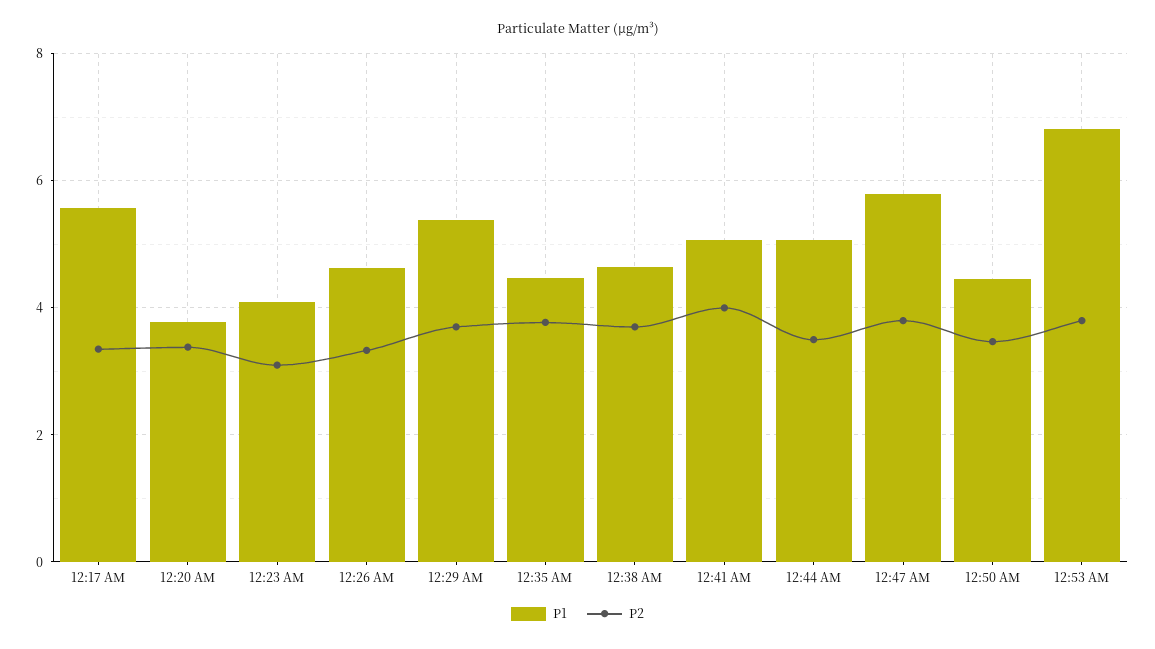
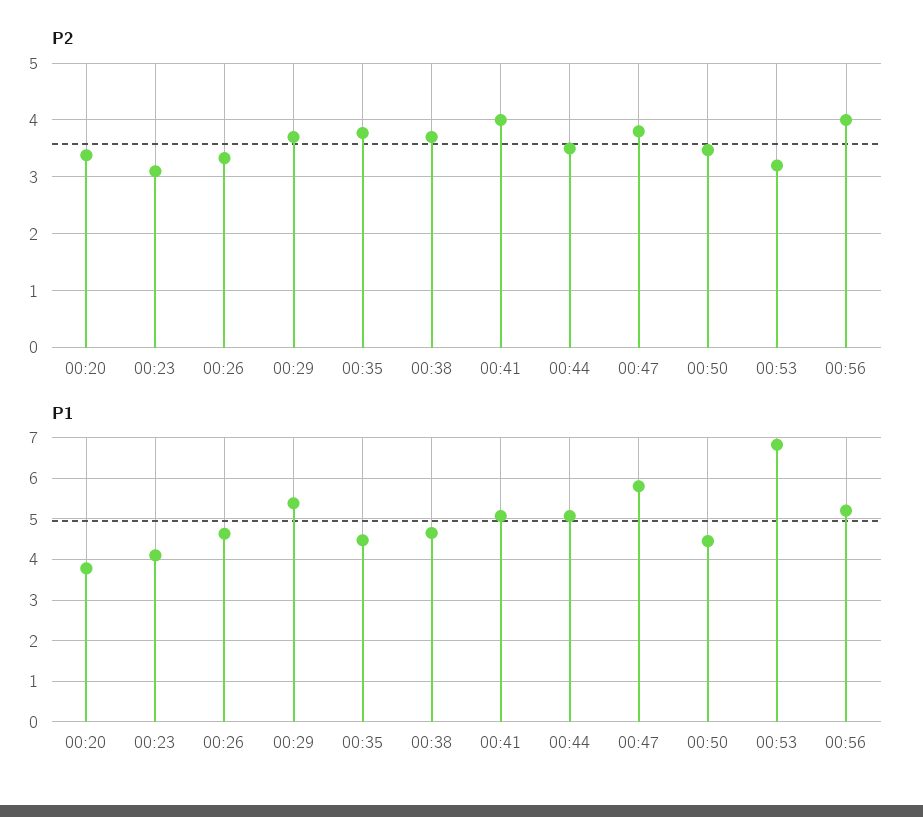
P1, 12:17 AM: 5.6 -> none
P2, 12:17 AM: 3.4 -> none
P2, 12:53 AM: 3.8 -> 3.2
P2, 00:56: none -> 4
P1, 00:56: none -> 5.2

